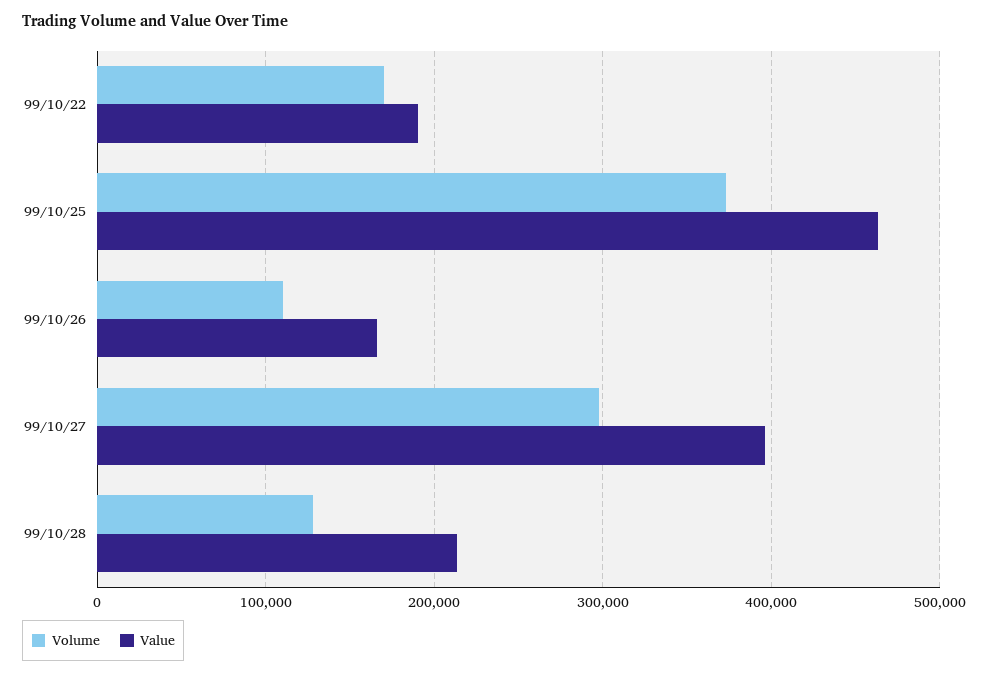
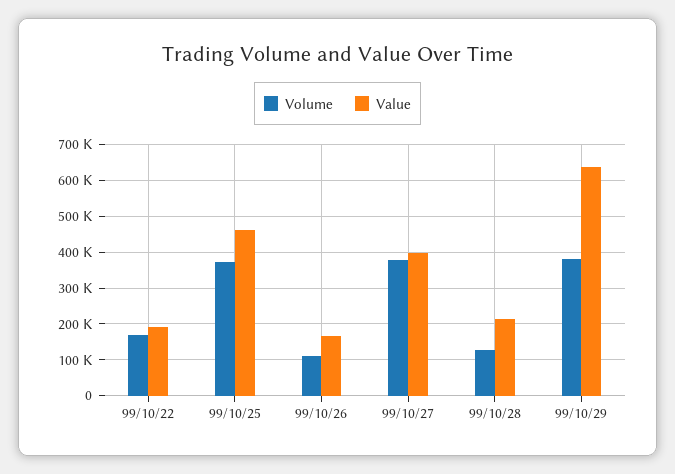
Volume, 99/10/27: 300000 -> 380000
Volume, 99/10/29: none -> 380000
Value, 99/10/29: none -> 640000

